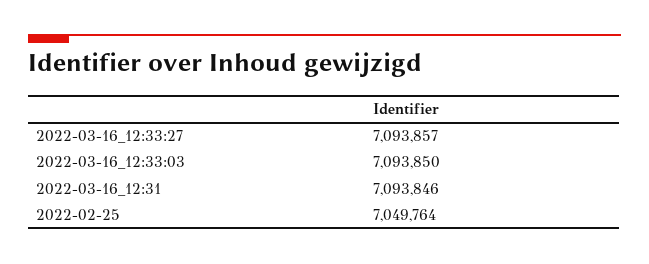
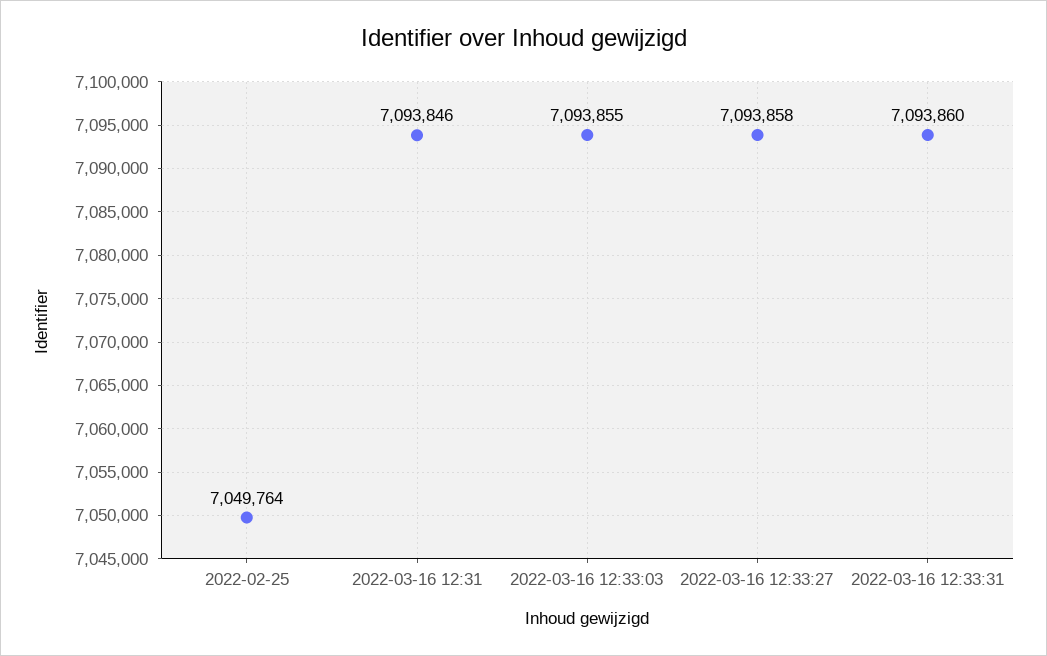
2022-03-16_12:33:27: 7093857 -> 7093858
2022-03-16_12:33:03: 7093850 -> 7093855
2022-03-16 12:33:31: none -> 7093860

